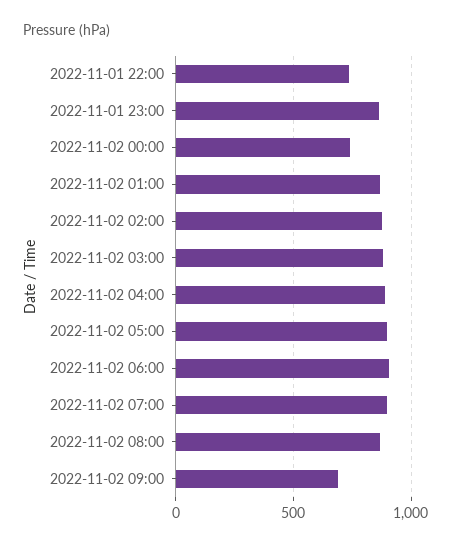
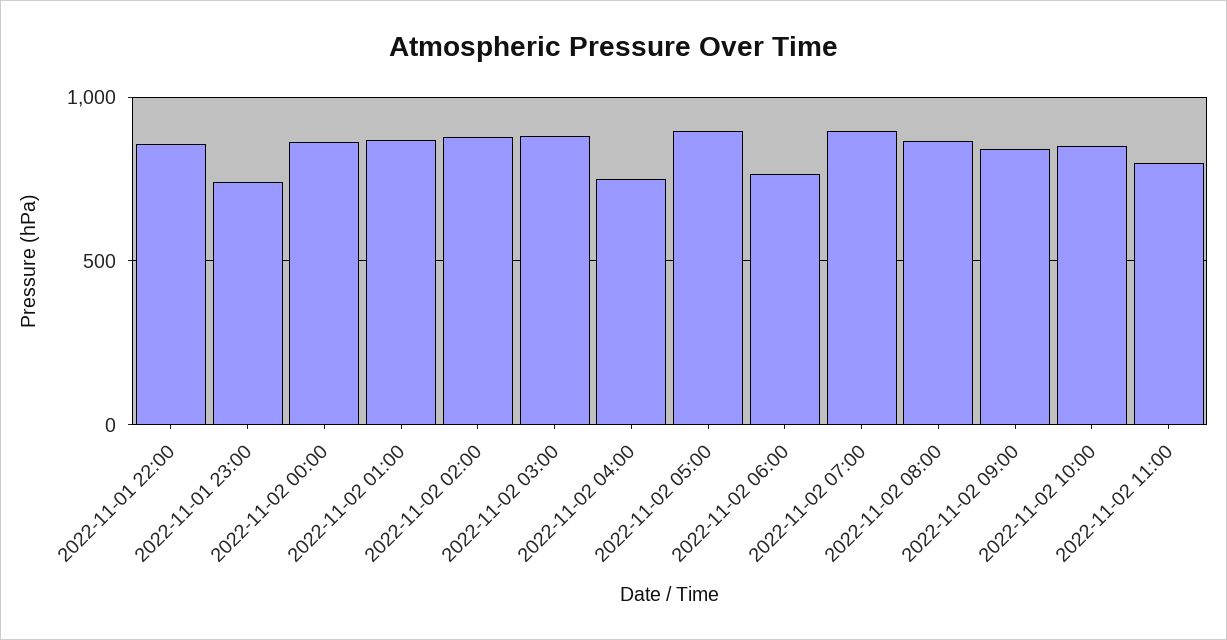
2022-11-01 22:00: 750 -> 850
2022-11-01 23:00: 850 -> 750
2022-11-02 00:00: 750 -> 850
2022-11-02 04:00: 900 -> 750
2022-11-02 06:00: 900 -> 750
2022-11-02 09:00: 700 -> 850
2022-11-02 10:00: none -> 850
2022-11-02 11:00: none -> 800

